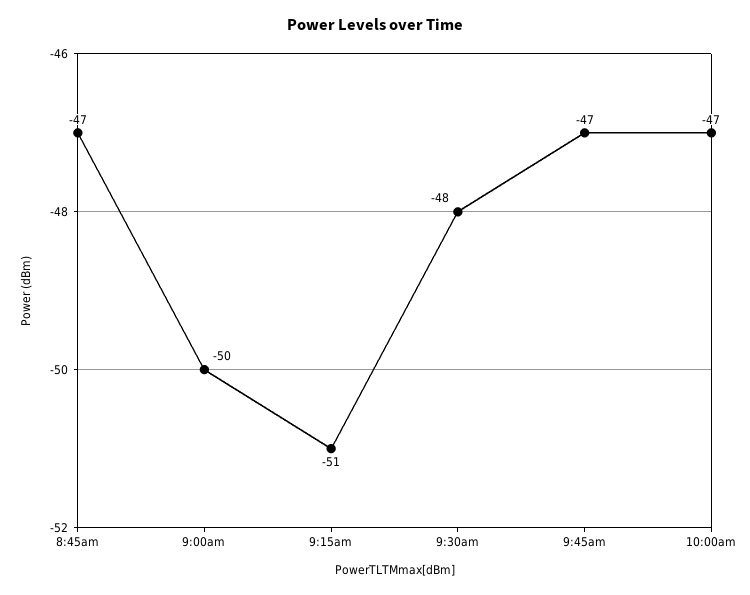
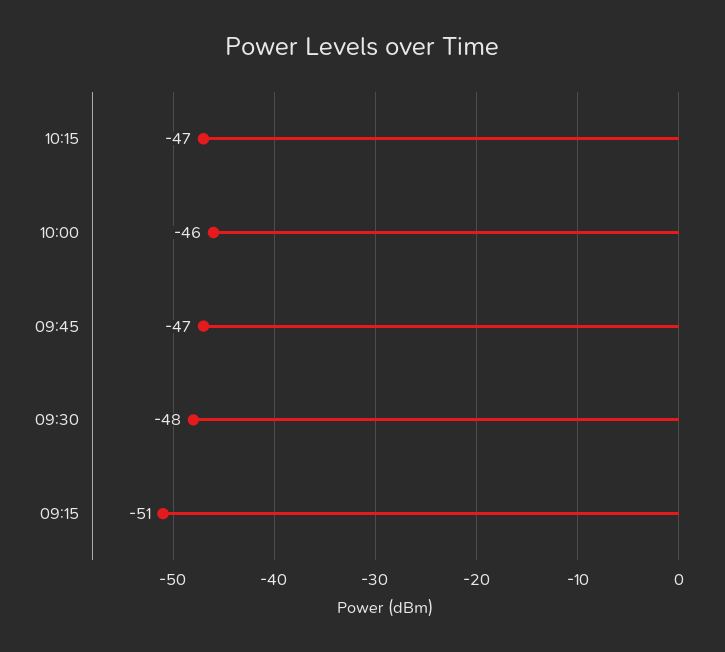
8:45am: -47 -> none
9:00am: -50 -> none
10:00am: -47 -> -46
10:15: none -> -47

